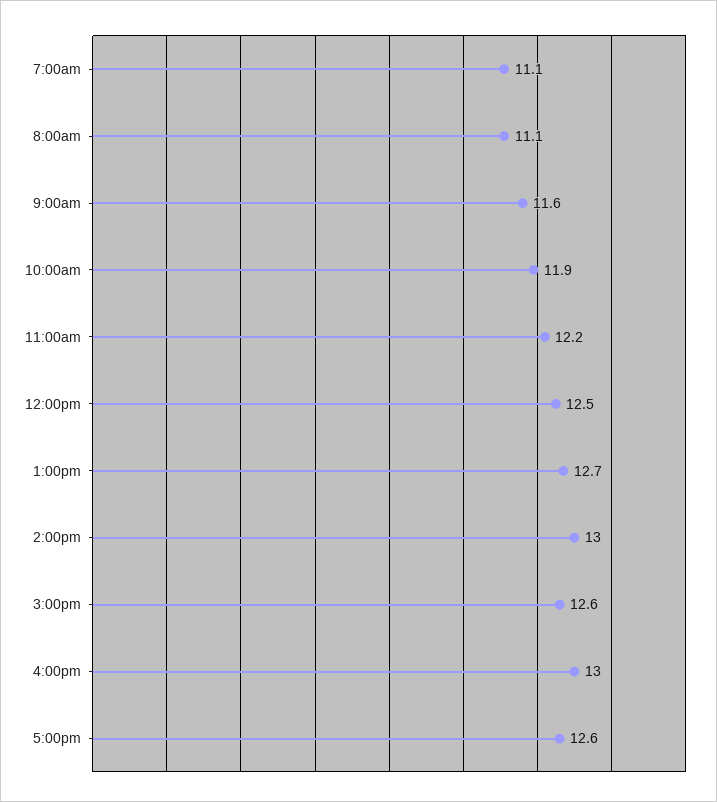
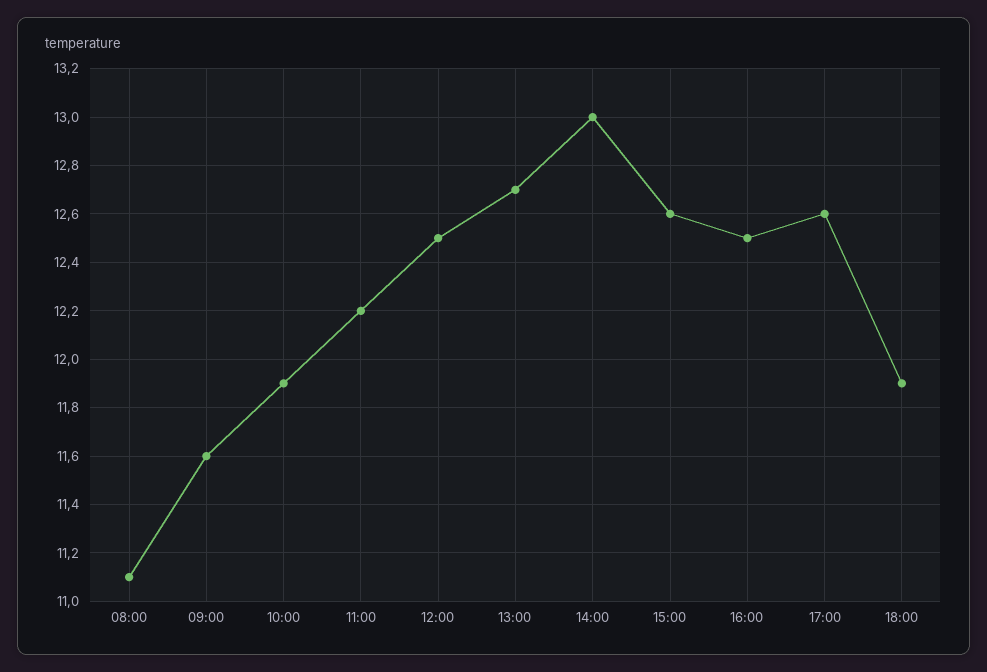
7:00am: 11.1 -> none
4:00pm: 13 -> 12.5
18:00: none -> 11.9

